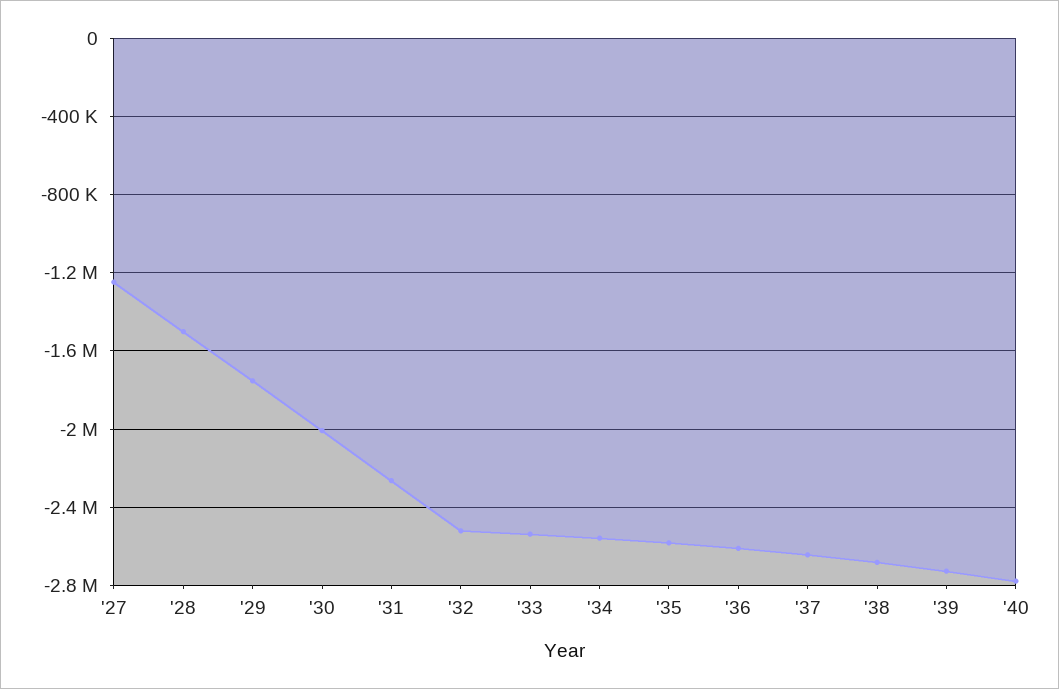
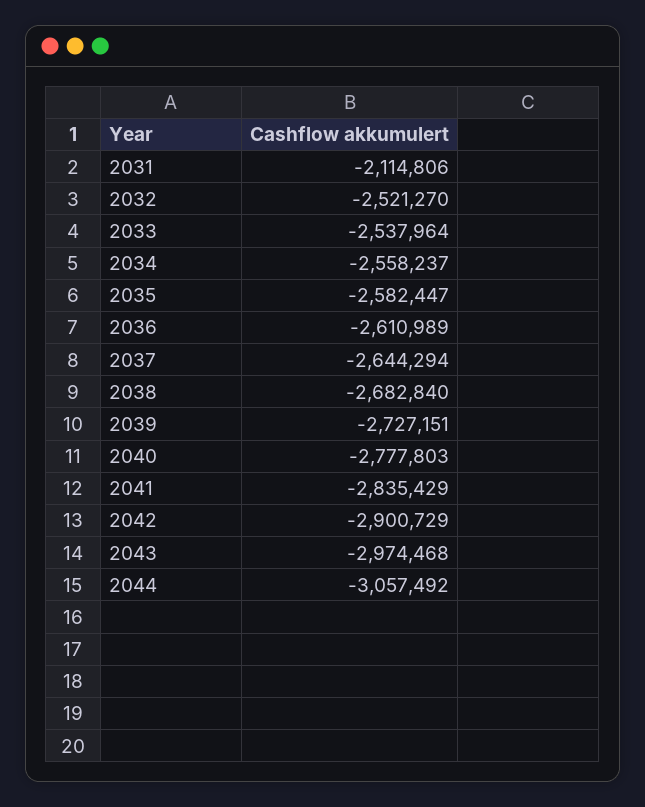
'27: -1250000 -> none
'28: -1500000 -> none
'29: -1750000 -> none
'30: -2000000 -> none
'31: -2250000 -> -2114806
2041: none -> -2835429
2042: none -> -2900729
2043: none -> -2974468
2044: none -> -3057492

